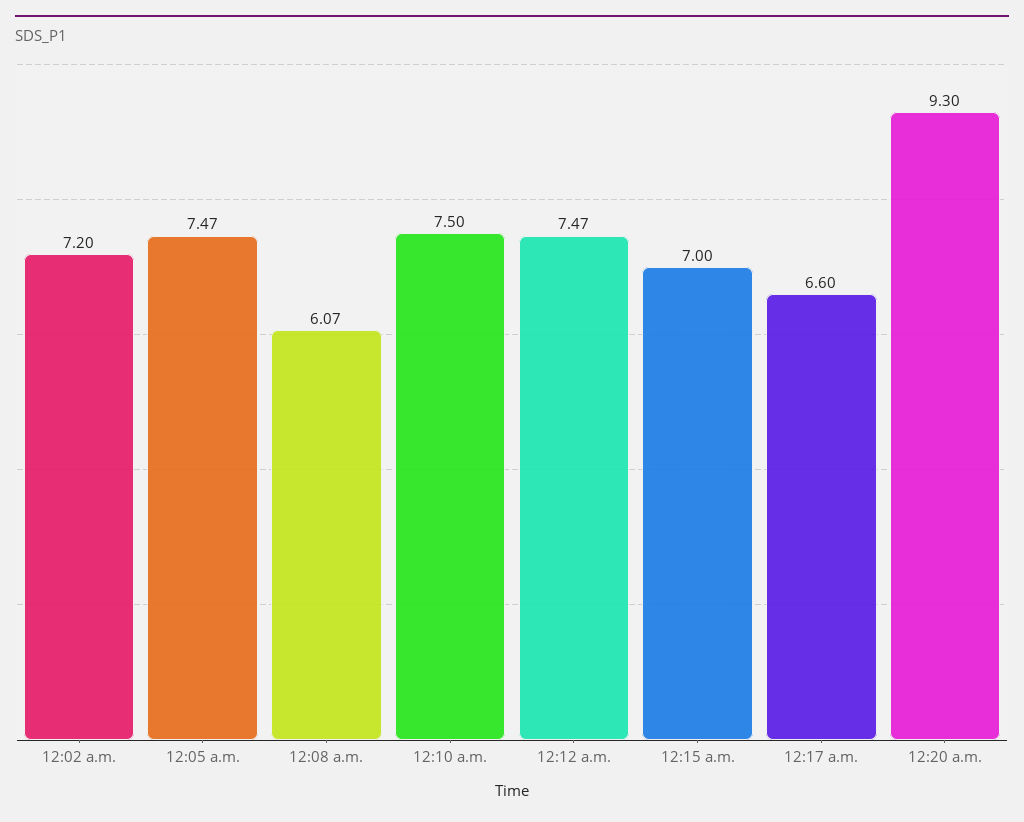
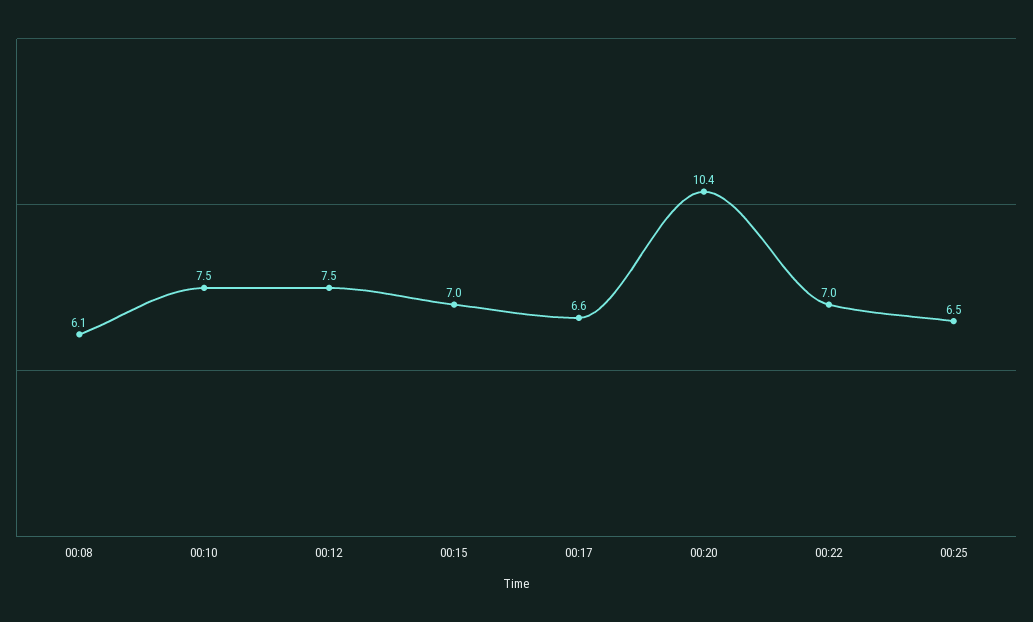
12:02 a.m.: 7.2 -> none
12:05 a.m.: 7.47 -> none
12:20 a.m.: 9.3 -> 10.4
00:22: none -> 7
00:25: none -> 6.5

